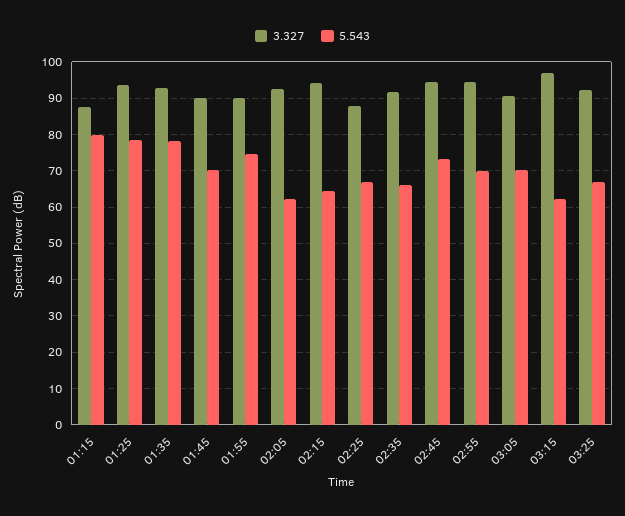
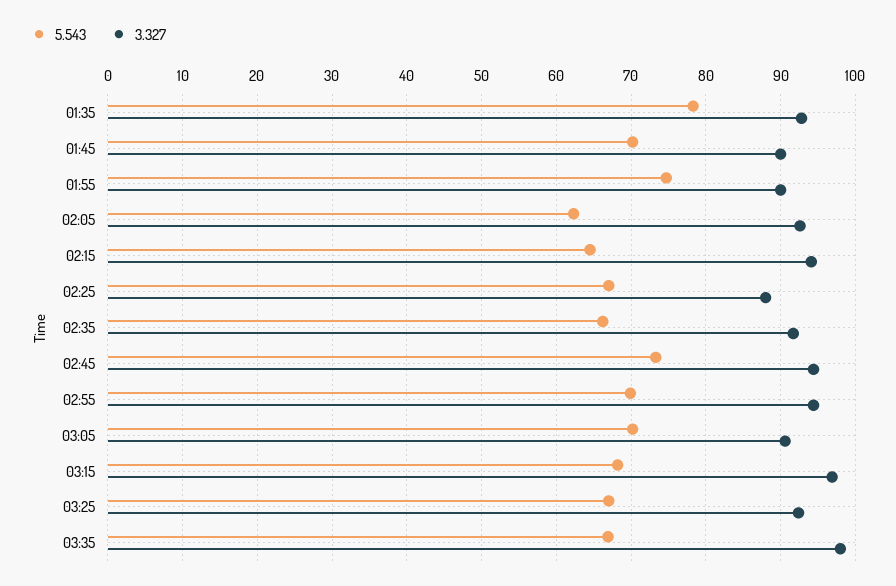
3.327, 01:15: 88 -> none
5.543, 01:15: 80 -> none
3.327, 01:25: 94 -> none
5.543, 01:25: 78 -> none
5.543, 03:15: 62 -> 68
5.543, 03:35: none -> 67
3.327, 03:35: none -> 98

